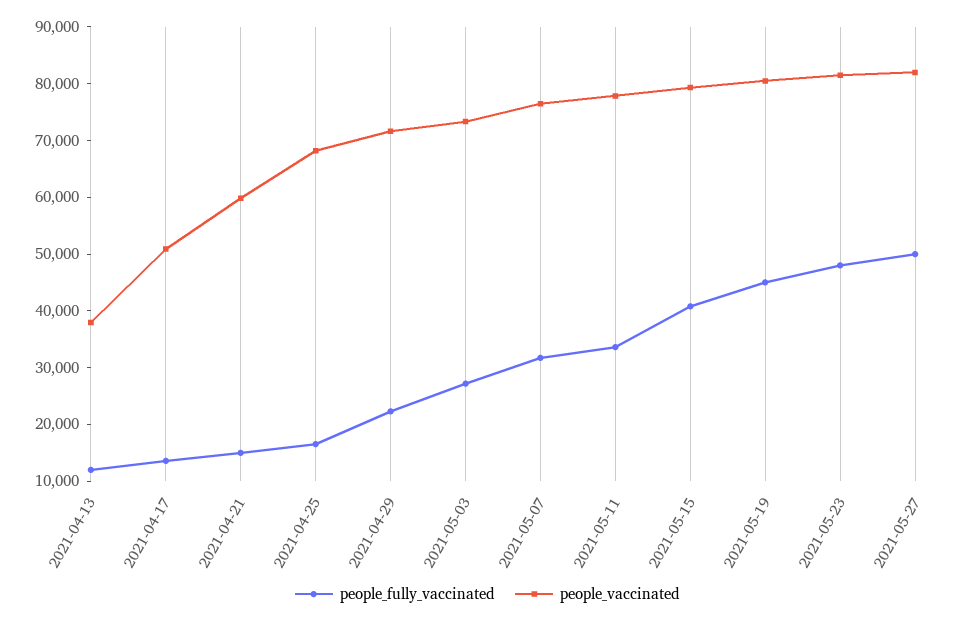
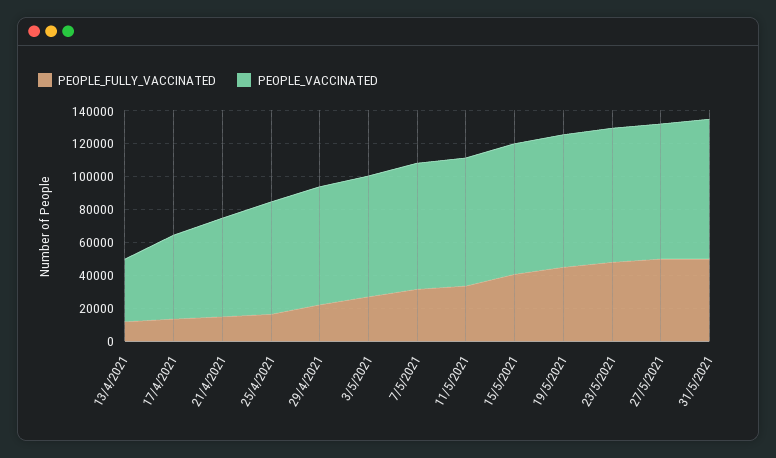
people_fully_vaccinated, 31/5/2021: none -> 50000
people_vaccinated, 31/5/2021: none -> 85000

